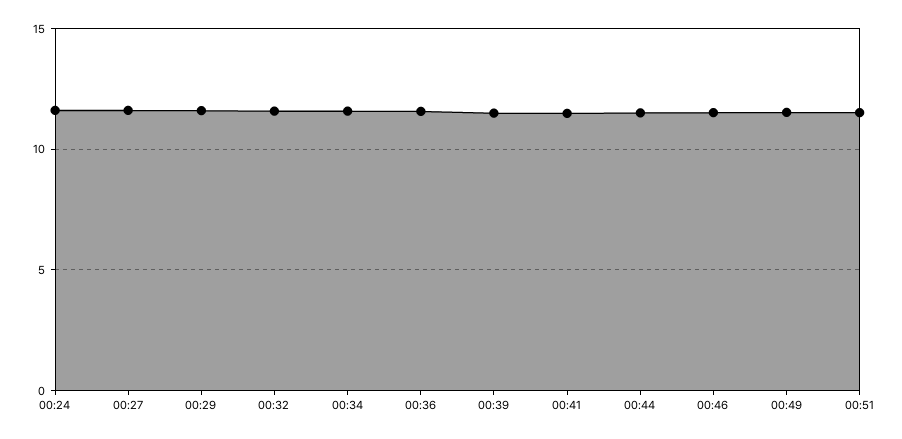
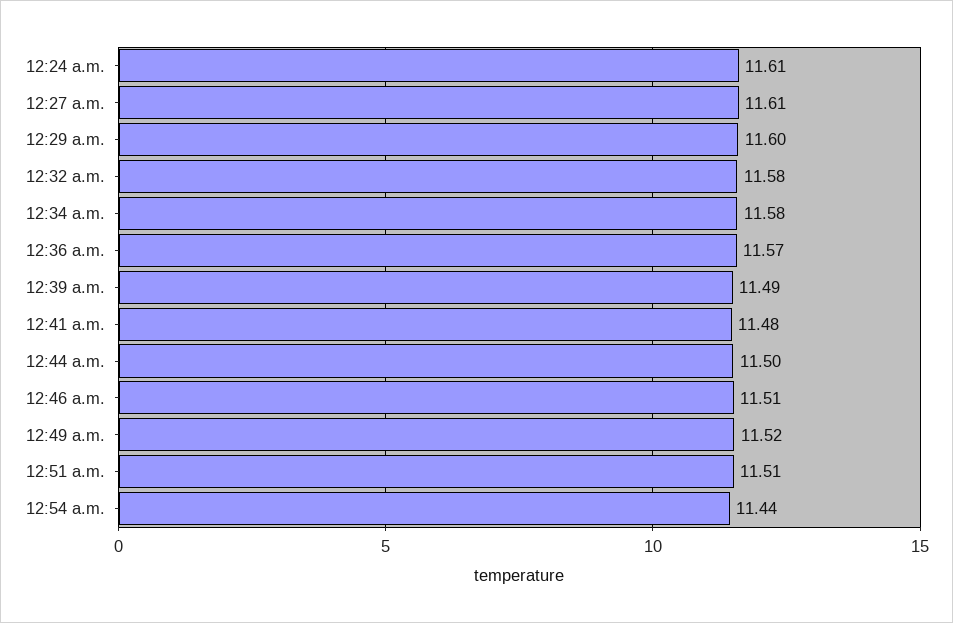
12:54 a.m.: none -> 11.44

